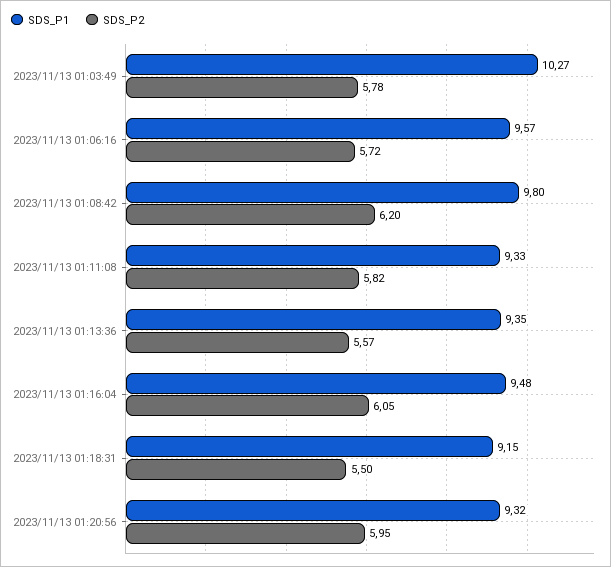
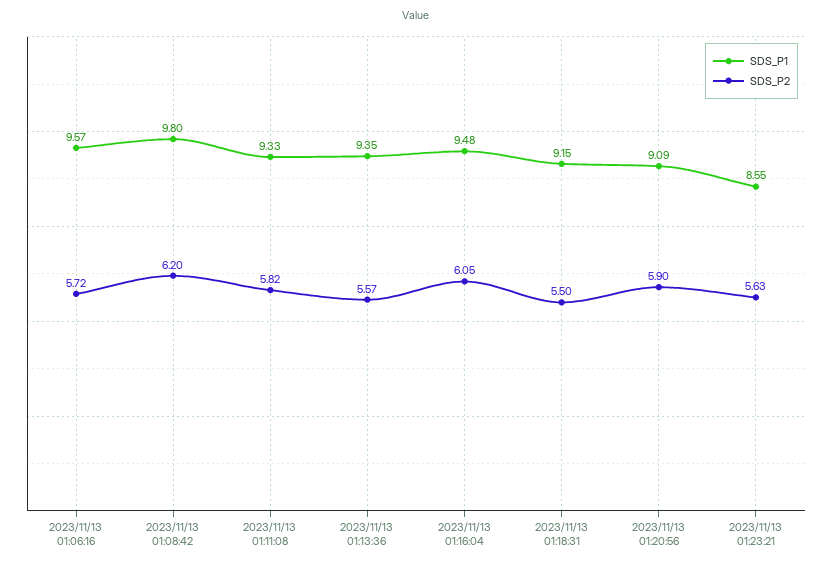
SDS_P1, 2023/11/13 01:03:49: 10.27 -> none
SDS_P2, 2023/11/13 01:03:49: 5.78 -> none
SDS_P1, 2023/11/13 01:20:56: 9.32 -> 9.09
SDS_P2, 2023/11/13 01:20:56: 5.95 -> 5.9
SDS_P1, 2023/11/13 01:23:21: none -> 8.55
SDS_P2, 2023/11/13 01:23:21: none -> 5.63

